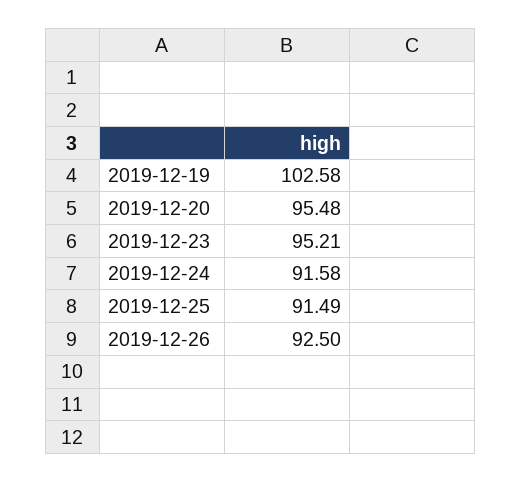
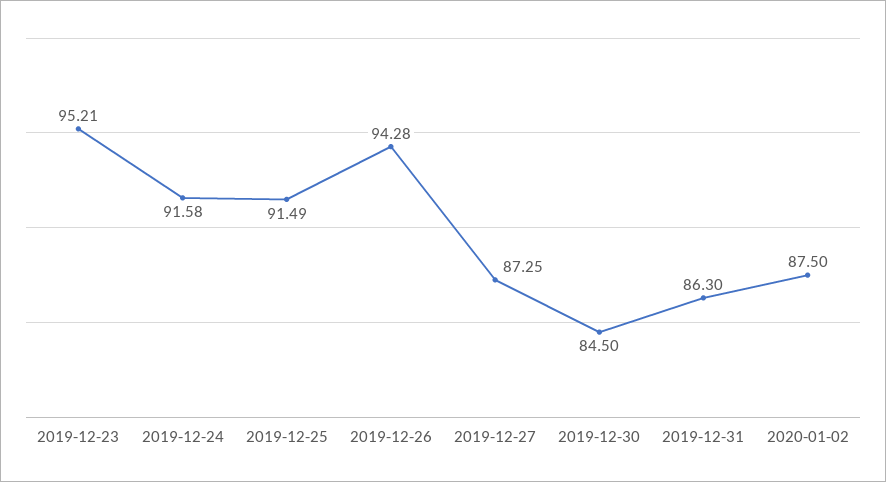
2019-12-19: 102.58 -> none
2019-12-20: 95.48 -> none
2019-12-26: 92.5 -> 94.28
2019-12-27: none -> 87.25
2019-12-30: none -> 84.5
2019-12-31: none -> 86.3
2020-01-02: none -> 87.5

